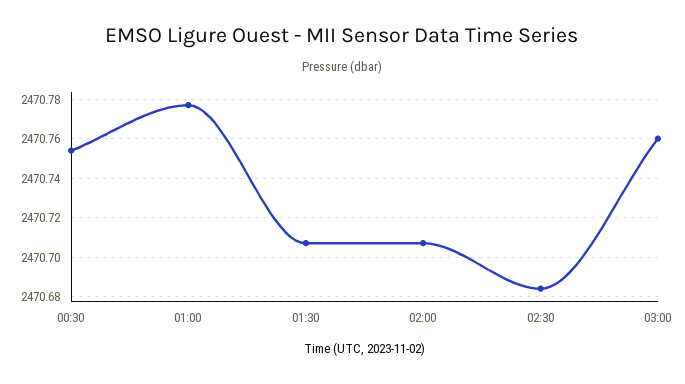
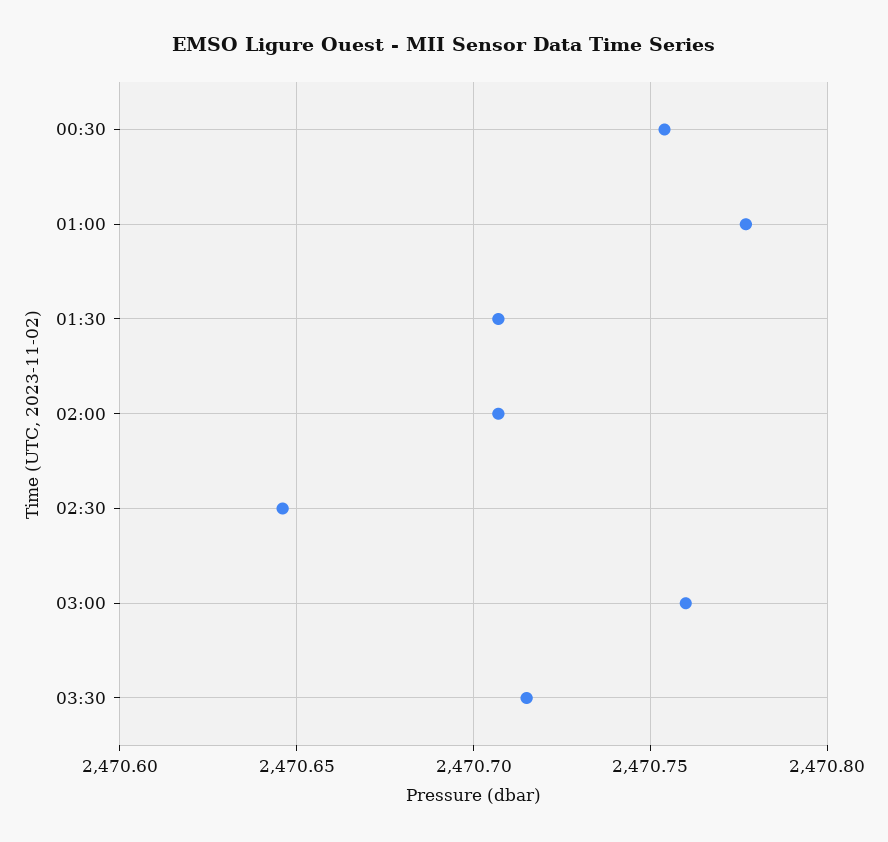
02:30: 2470.685 -> 2470.645
03:30: none -> 2470.715

